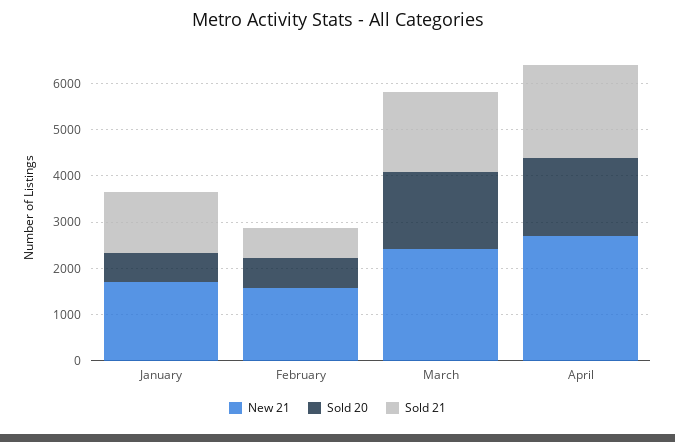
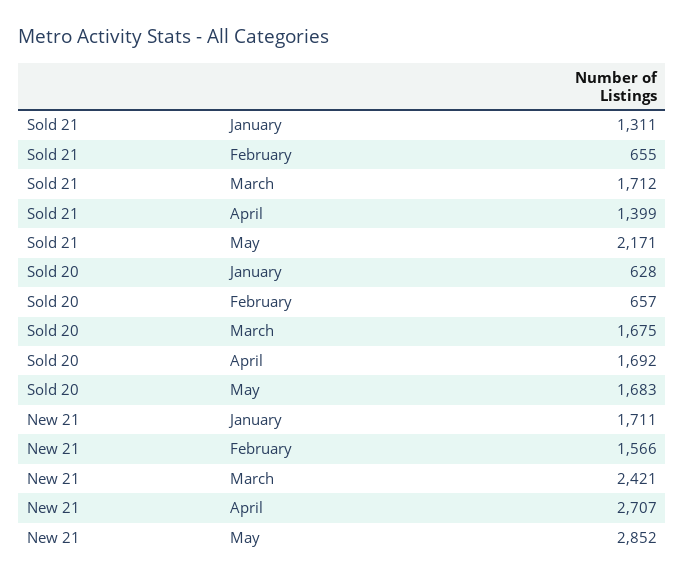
Sold 21, April: 2000 -> 1399
Sold 21, May: none -> 2171
Sold 20, May: none -> 1683
New 21, May: none -> 2852

